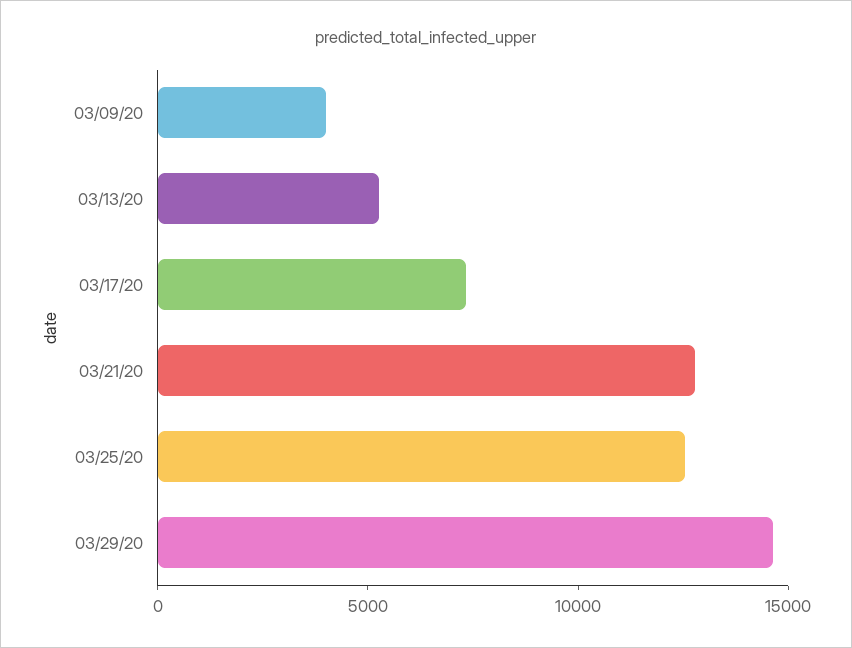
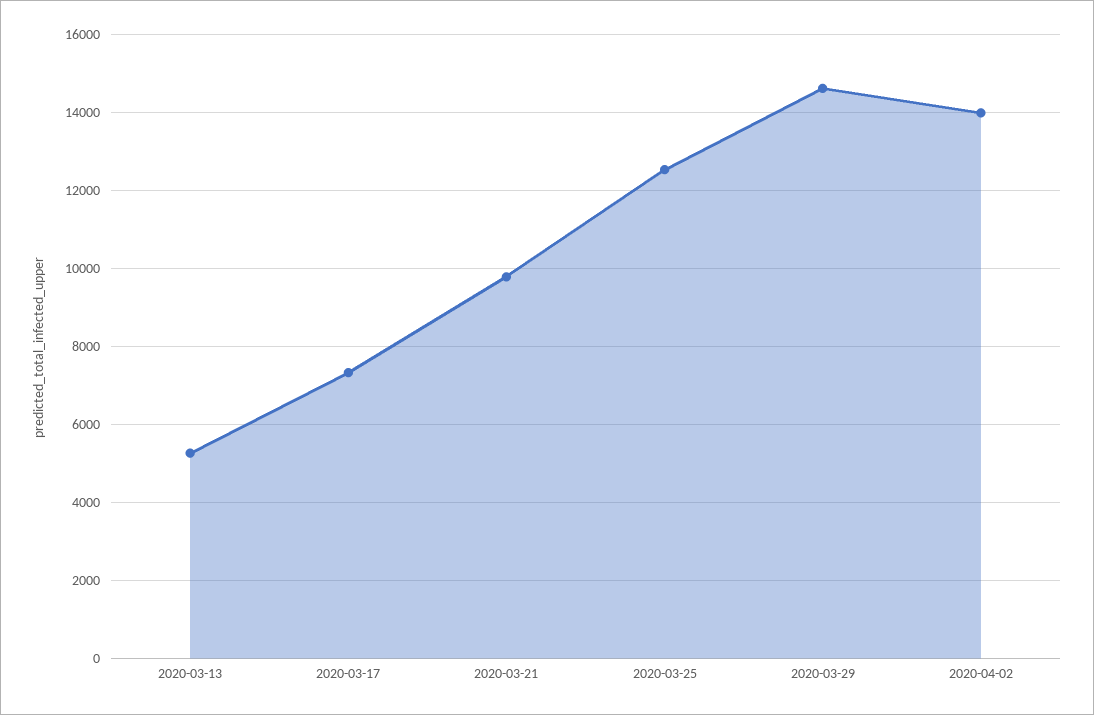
03/09/20: 4000 -> none
03/21/20: 13000 -> 9800
2020-04-02: none -> 14000

